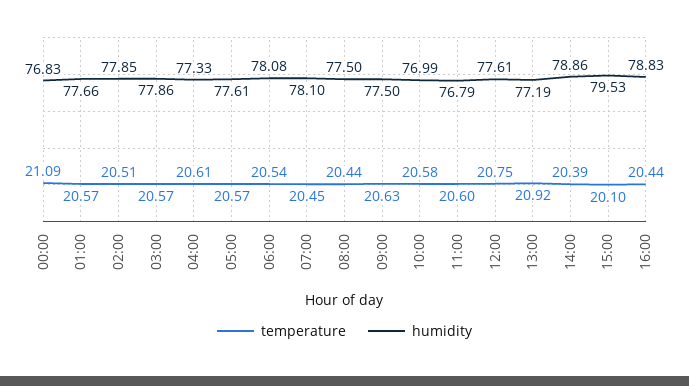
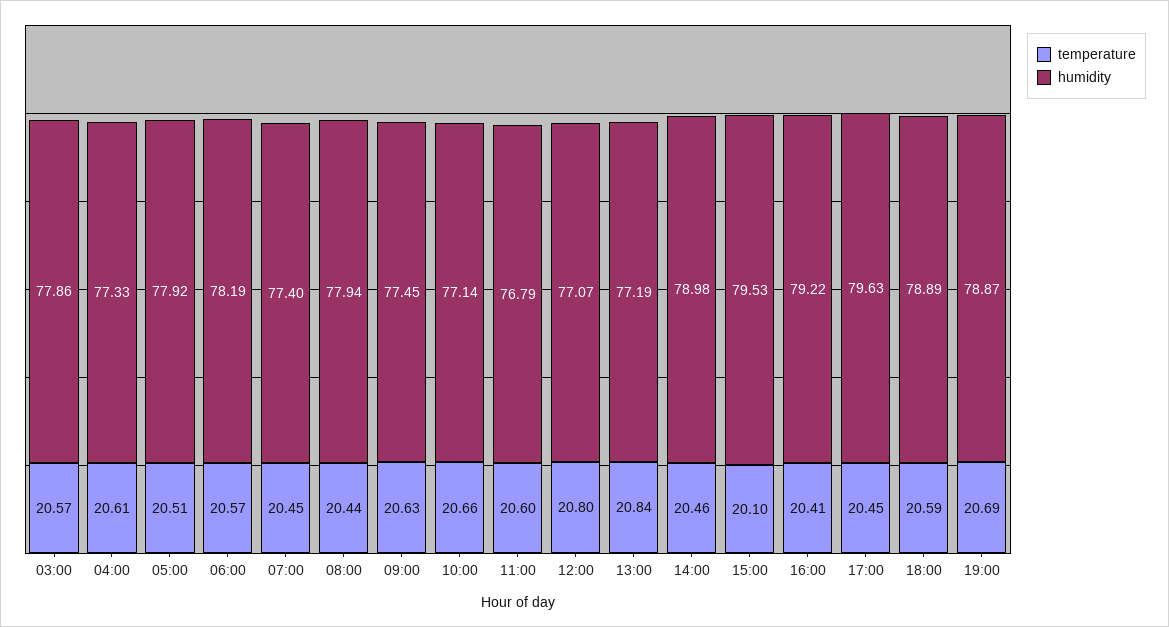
temperature, 00:00: 21.09 -> none
humidity, 00:00: 76.83 -> none
temperature, 01:00: 20.57 -> none
humidity, 01:00: 77.66 -> none
temperature, 02:00: 20.51 -> none
humidity, 02:00: 77.85 -> none
temperature, 05:00: 20.57 -> 20.51
humidity, 05:00: 77.61 -> 77.92
temperature, 06:00: 20.54 -> 20.57
humidity, 06:00: 78.08 -> 78.19
humidity, 07:00: 78.1 -> 77.4
humidity, 08:00: 77.5 -> 77.94
humidity, 09:00: 77.5 -> 77.45
temperature, 10:00: 20.58 -> 20.66
humidity, 10:00: 76.99 -> 77.14
temperature, 12:00: 20.75 -> 20.8
humidity, 12:00: 77.61 -> 77.07
temperature, 13:00: 20.92 -> 20.84
temperature, 14:00: 20.39 -> 20.46
humidity, 14:00: 78.86 -> 78.98
temperature, 16:00: 20.44 -> 20.41
humidity, 16:00: 78.83 -> 79.22
temperature, 17:00: none -> 20.45
humidity, 17:00: none -> 79.63
temperature, 18:00: none -> 20.59
humidity, 18:00: none -> 78.89
temperature, 19:00: none -> 20.69
humidity, 19:00: none -> 78.87

